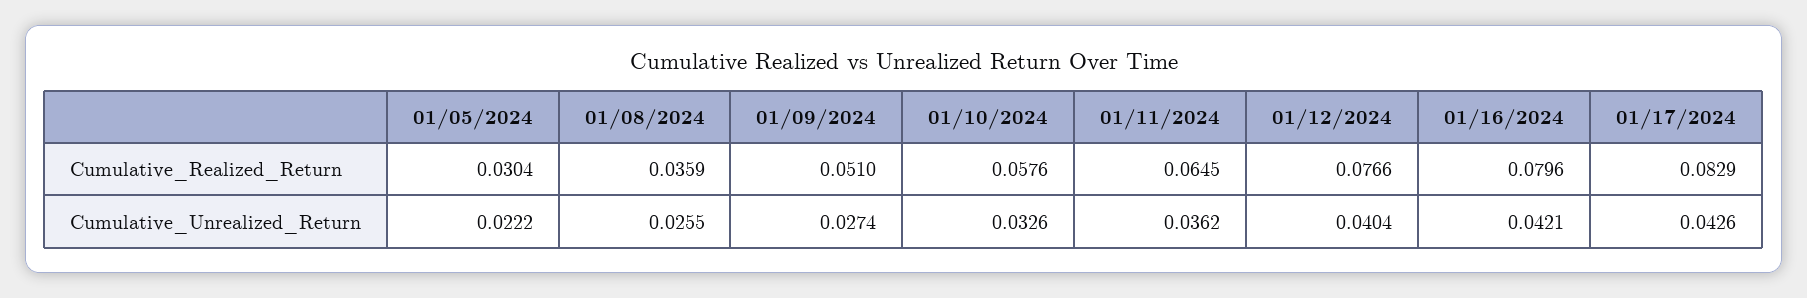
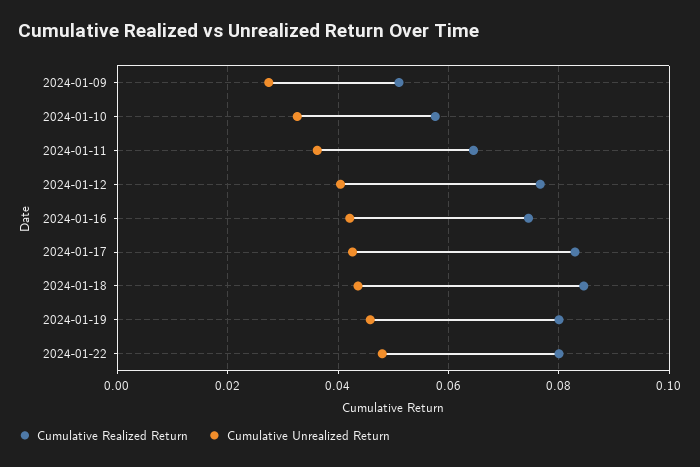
Cumulative_Realized_Return, 01/05/2024: 0.0304 -> none
Cumulative_Realized_Return, 01/08/2024: 0.0359 -> none
Cumulative_Realized_Return, 01/16/2024: 0.0796 -> 0.074
Cumulative_Unrealized_Return, 01/05/2024: 0.0222 -> none
Cumulative_Unrealized_Return, 01/08/2024: 0.0255 -> none
Cumulative_Realized_Return, 2024-01-18: none -> 0.084
Cumulative_Unrealized_Return, 2024-01-18: none -> 0.044
Cumulative_Realized_Return, 2024-01-19: none -> 0.08
Cumulative_Unrealized_Return, 2024-01-19: none -> 0.046
Cumulative_Realized_Return, 2024-01-22: none -> 0.08
Cumulative_Unrealized_Return, 2024-01-22: none -> 0.048

